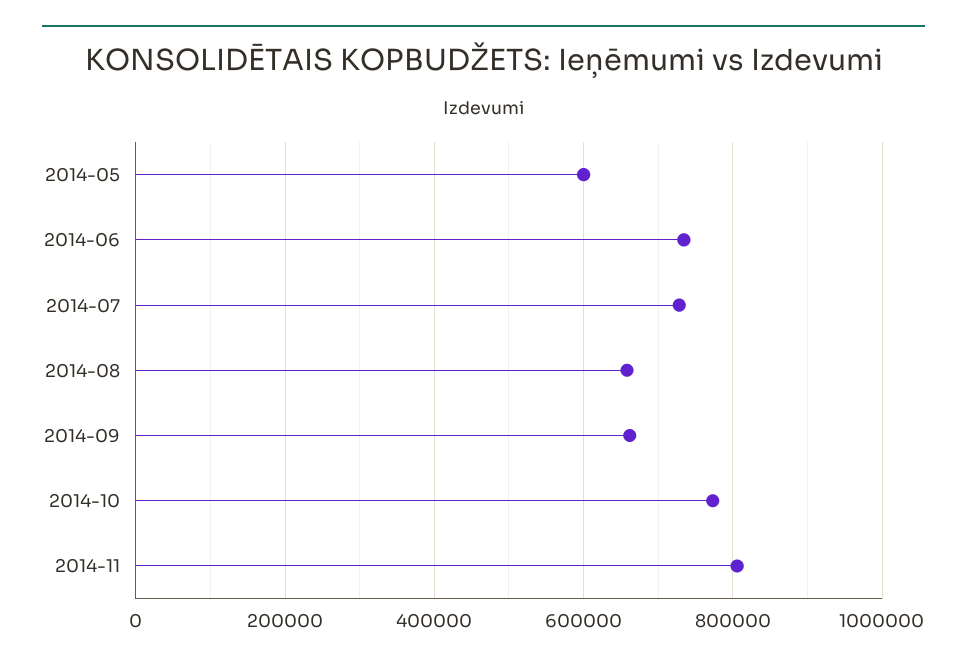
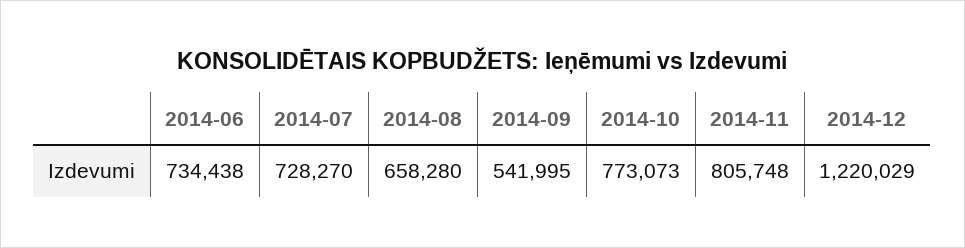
2014-05: 600000 -> none
2014-09: 660000 -> 541995
2014-12: none -> 1220029

